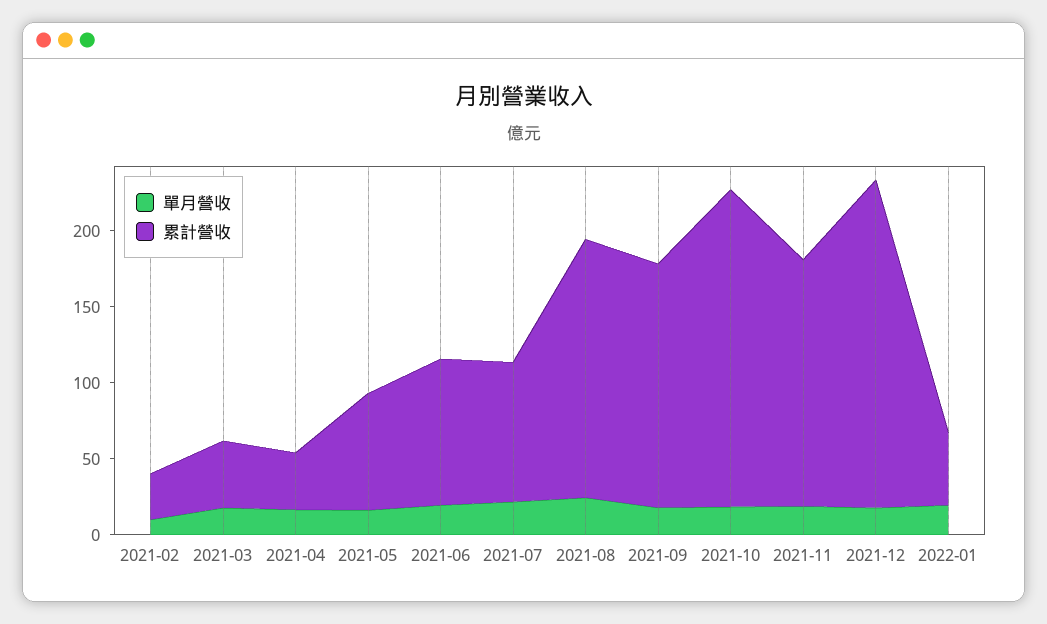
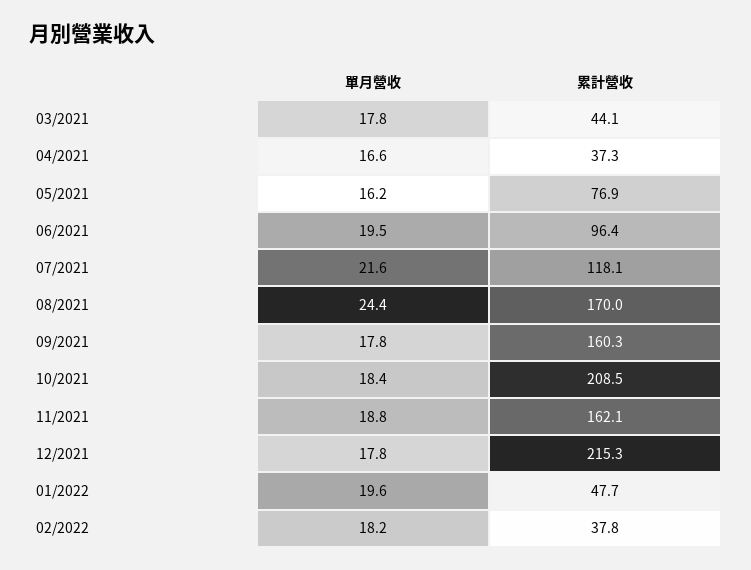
單月營收, 2021-02: 10 -> none
累計營收, 2021-02: 30 -> none
累計營收, 2021-07: 90 -> 118.1
單月營收, 02/2022: none -> 18.2
累計營收, 02/2022: none -> 37.8

